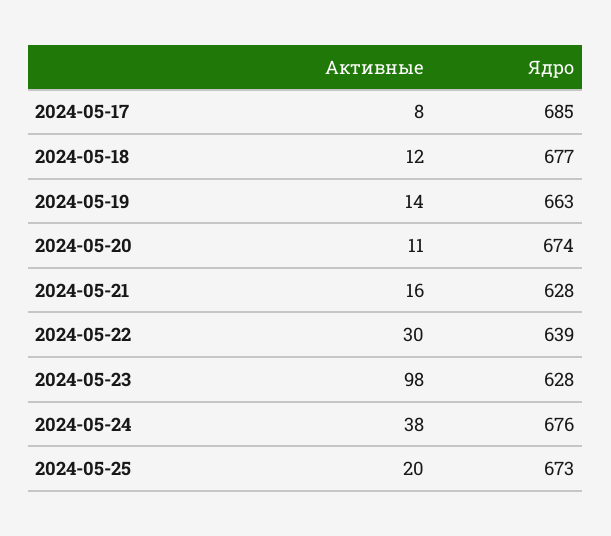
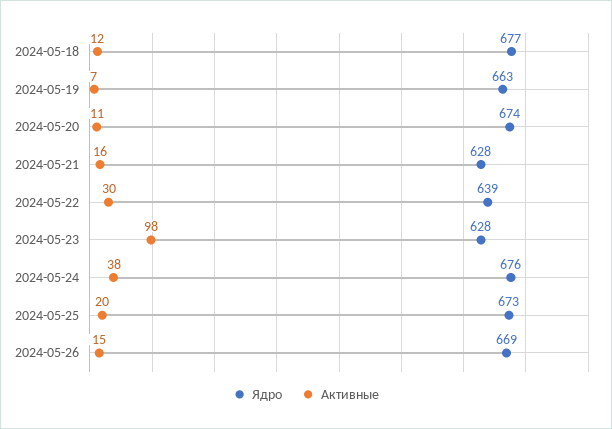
Активные, 2024-05-17: 8 -> none
Ядро, 2024-05-17: 685 -> none
Активные, 2024-05-19: 14 -> 7
Ядро, 2024-05-26: none -> 669
Активные, 2024-05-26: none -> 15

